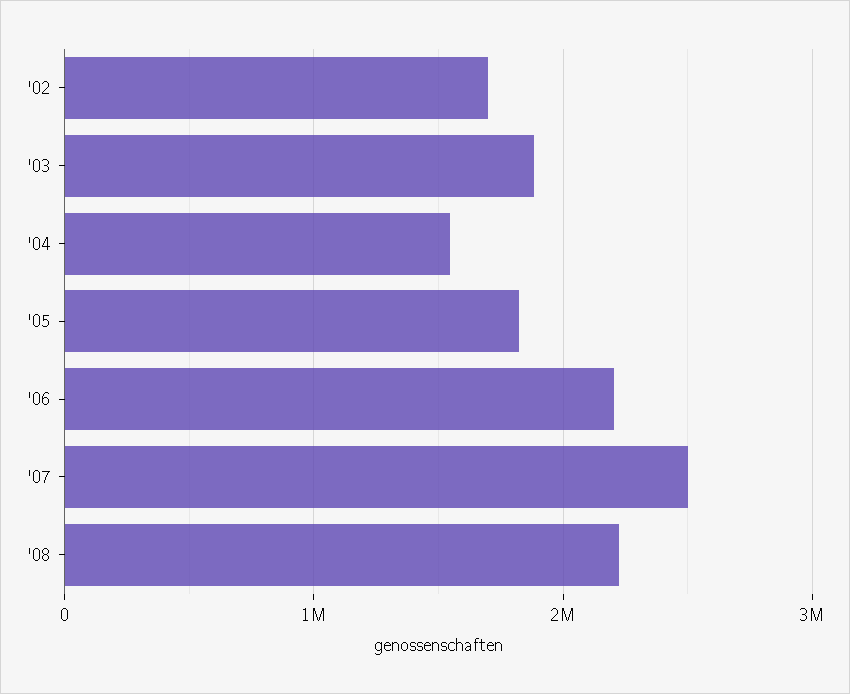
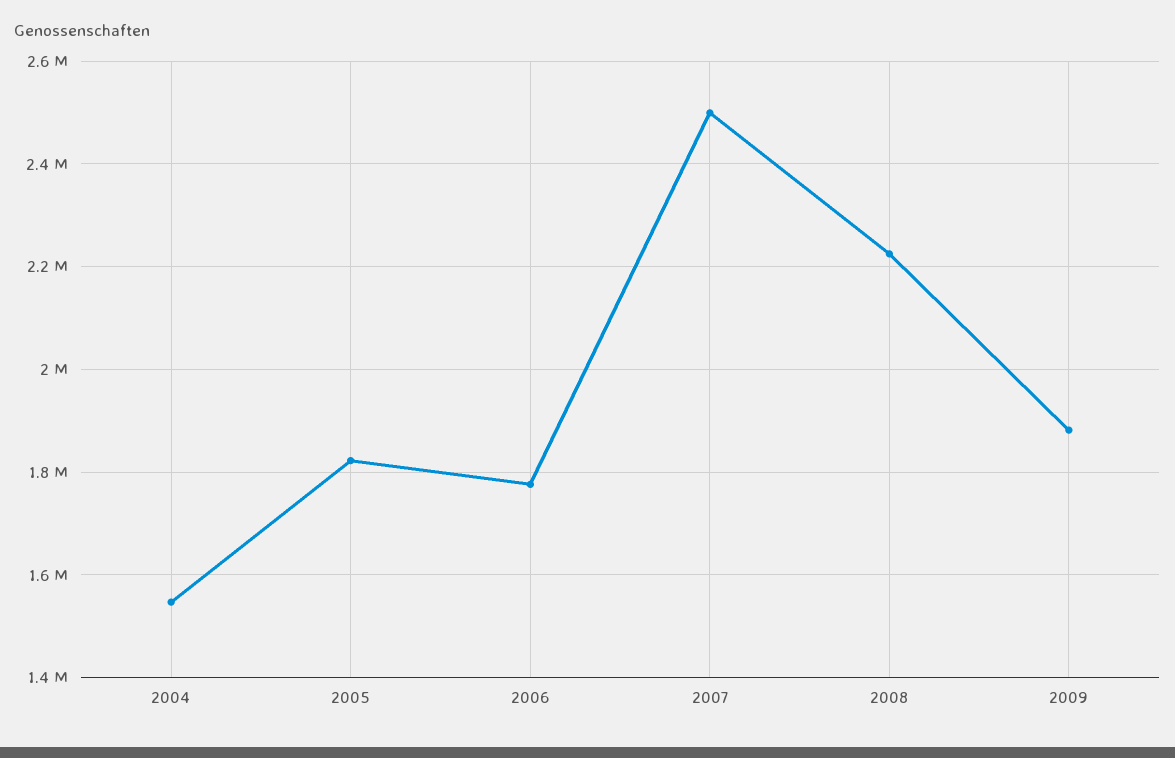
'02: 1700000 -> none
'03: 1900000 -> none
'06: 2200000 -> 1780000
2009: none -> 1880000

